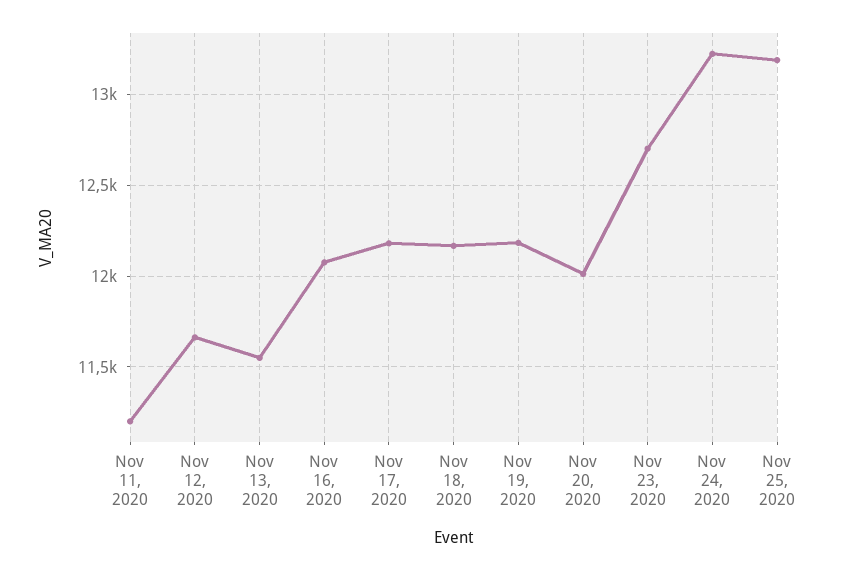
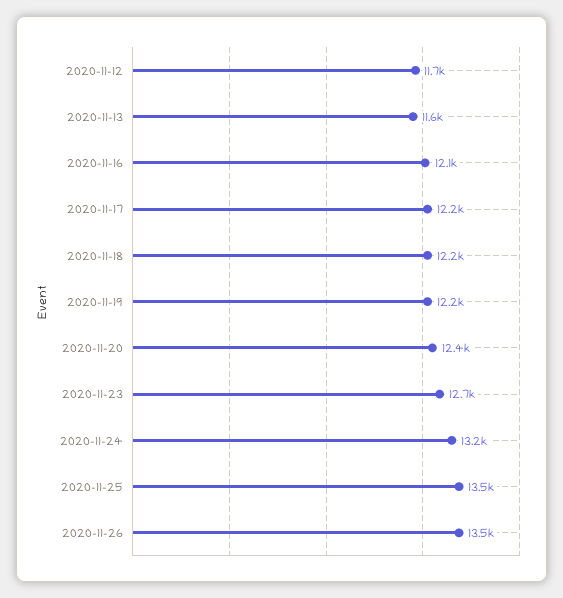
Nov 11, 2020: 11200 -> none
Nov 20, 2020: 12000 -> 12400
Nov 25, 2020: 13200 -> 13500
2020-11-26: none -> 13500

